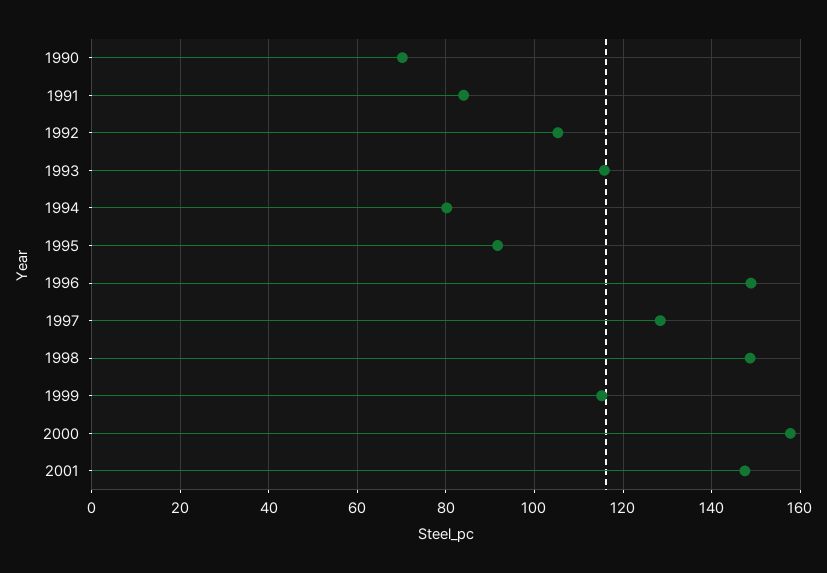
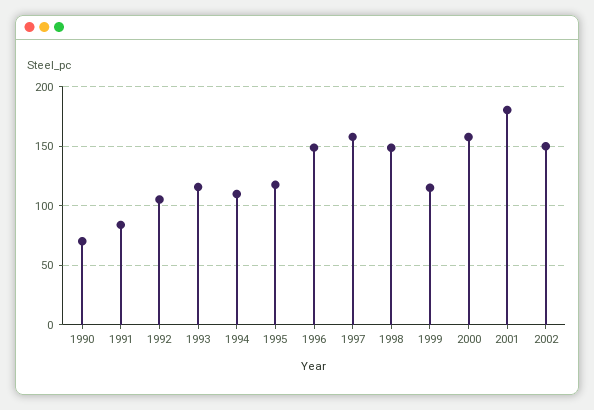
1994: 80 -> 110
1995: 92 -> 120
1997: 128 -> 160
2001: 148 -> 180
2002: none -> 150

